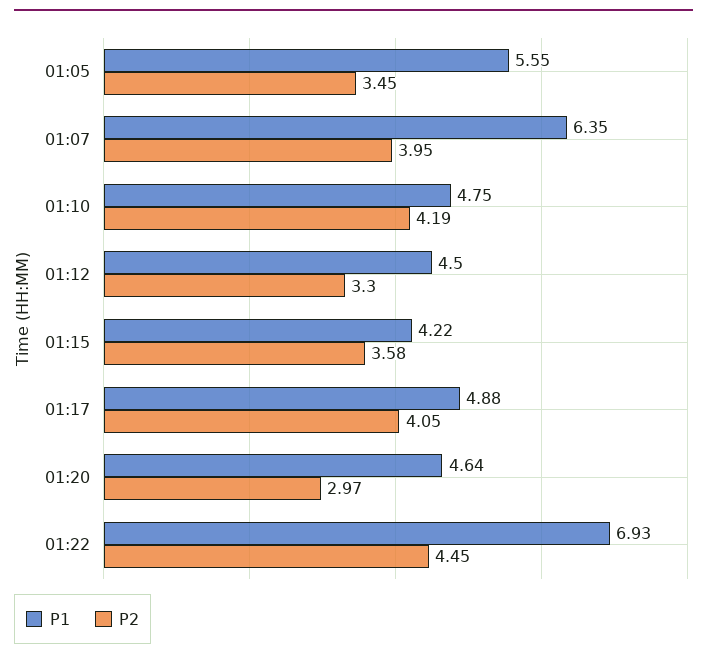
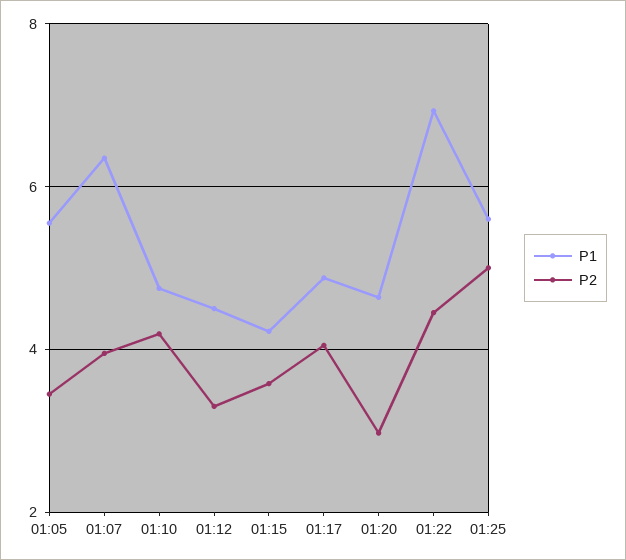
P1, 01:25: none -> 5.6
P2, 01:25: none -> 5

